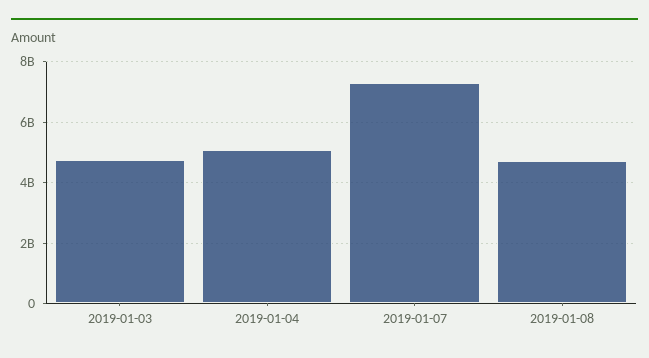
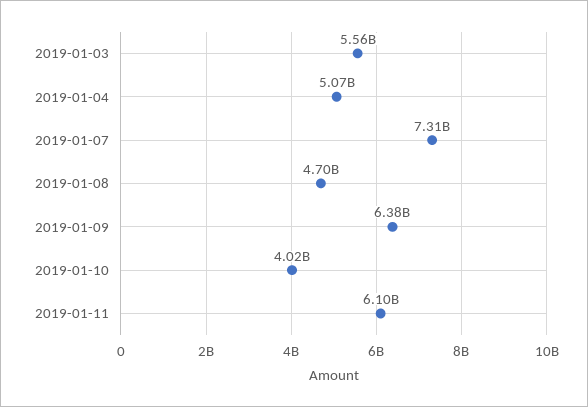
2019-01-03: 4800000000 -> 5560000000
2019-01-09: none -> 6380000000
2019-01-10: none -> 4020000000
2019-01-11: none -> 6100000000

